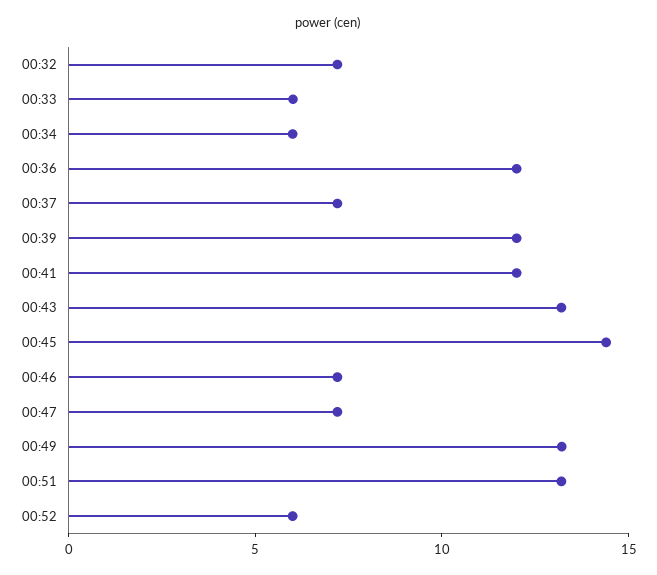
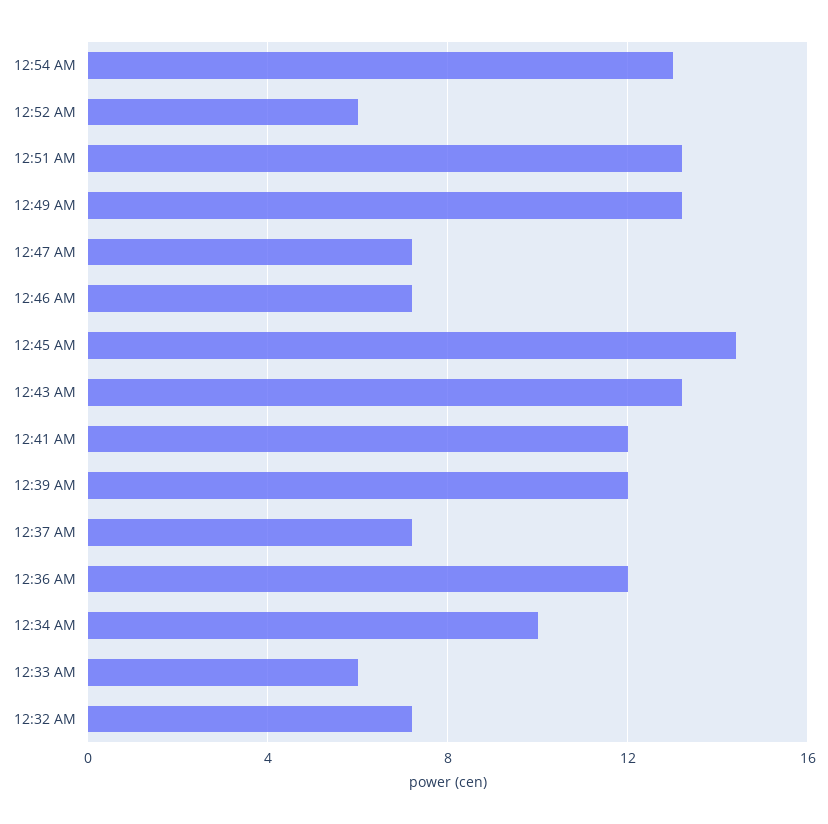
00:34: 6 -> 10
12:54 AM: none -> 13

